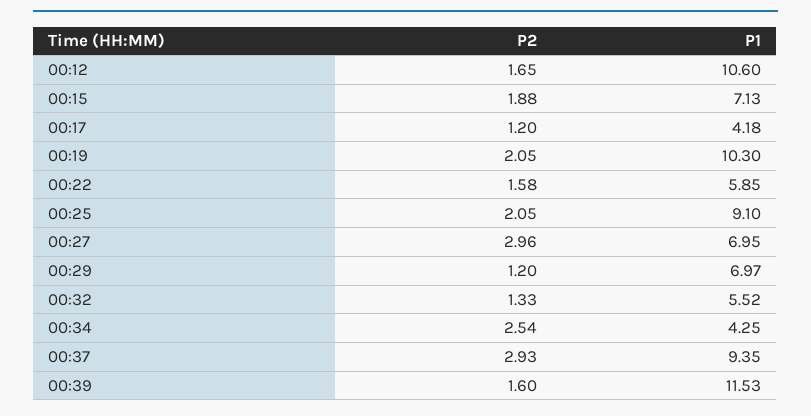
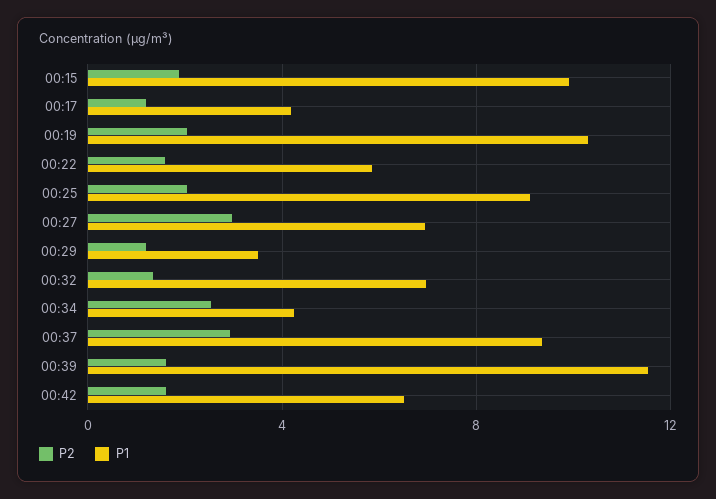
P2, 00:12: 1.65 -> none
P1, 00:12: 10.6 -> none
P1, 00:15: 7.13 -> 10
P1, 00:29: 6.97 -> 3.5
P1, 00:32: 5.52 -> 7
P2, 00:42: none -> 1.5
P1, 00:42: none -> 6.5

